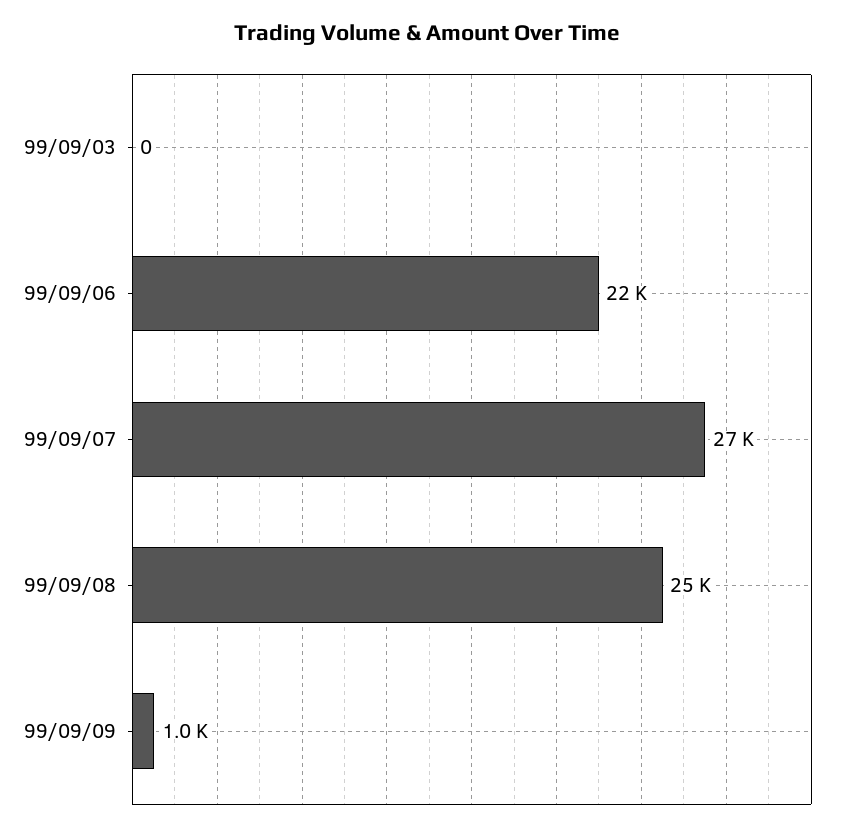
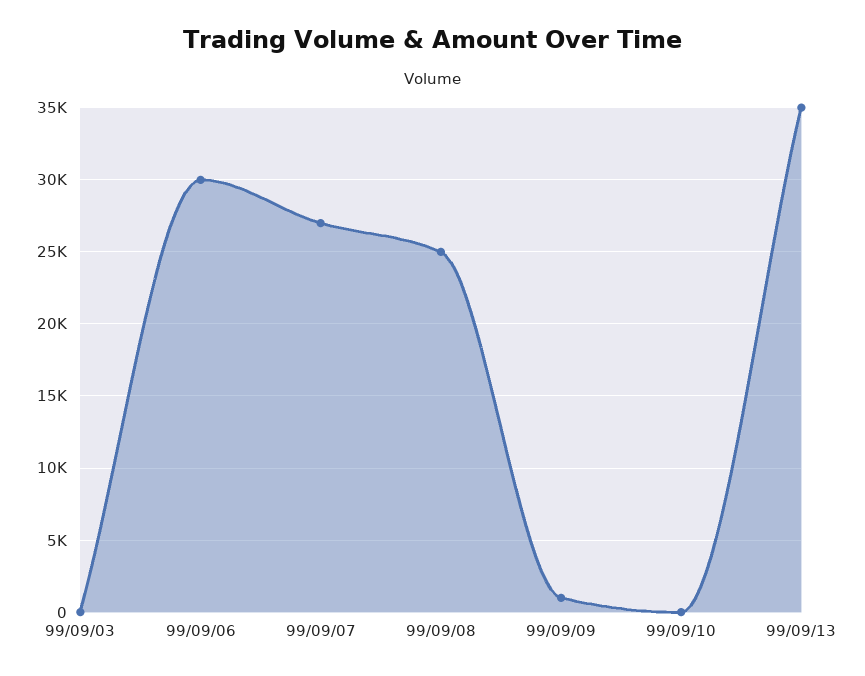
99/09/06: 22000 -> 30000
99/09/10: none -> 0
99/09/13: none -> 35000

